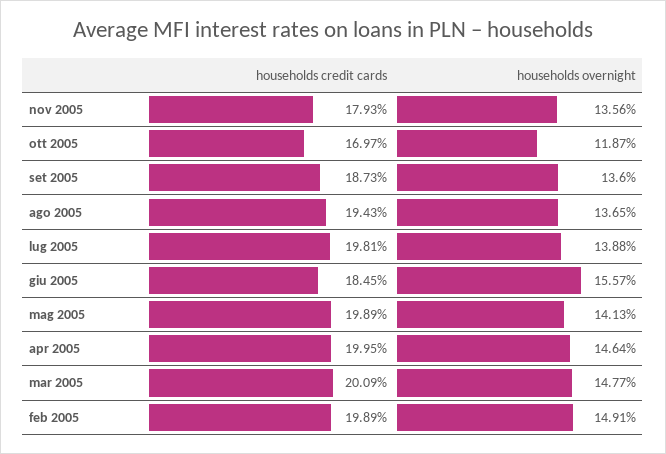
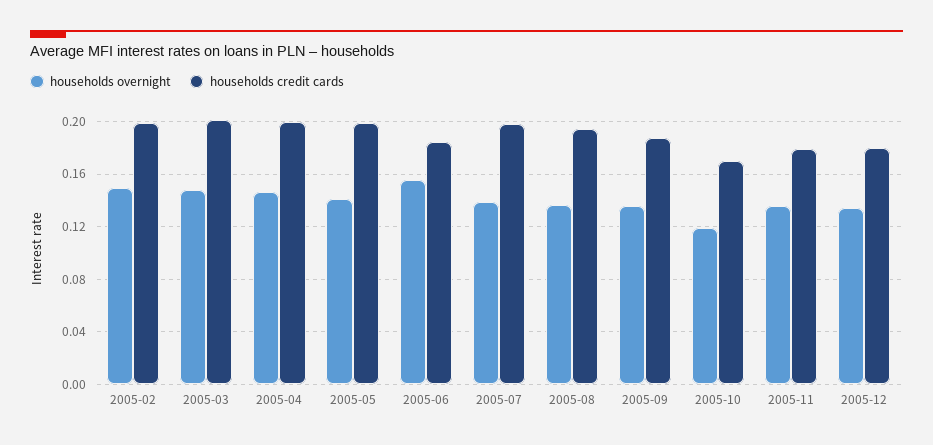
households overnight, 2005-12: none -> 0.135
households credit cards, 2005-12: none -> 0.18

